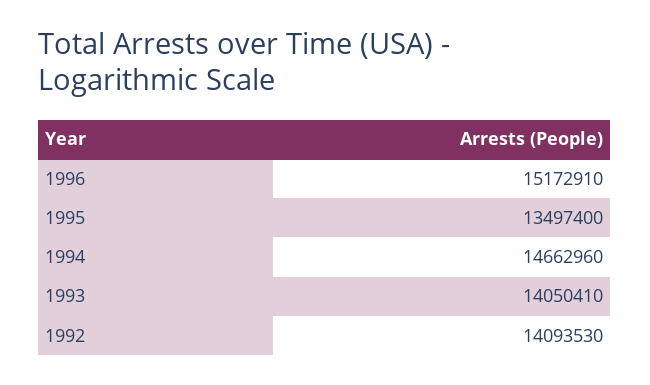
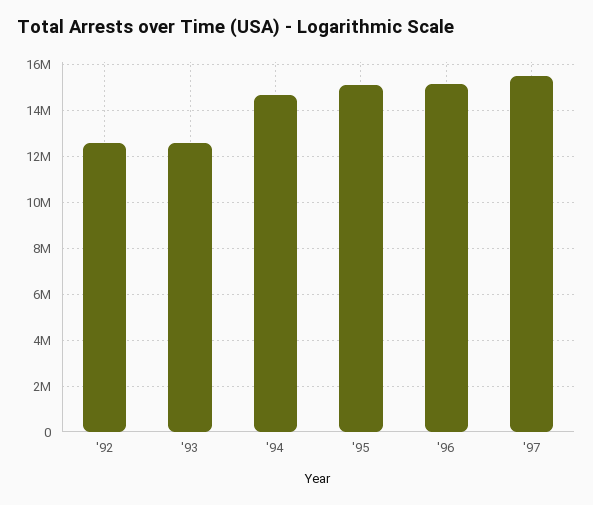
1995: 13497400 -> 15000000
1993: 14050410 -> 12500000
1992: 14093530 -> 12500000
'97: none -> 15500000

